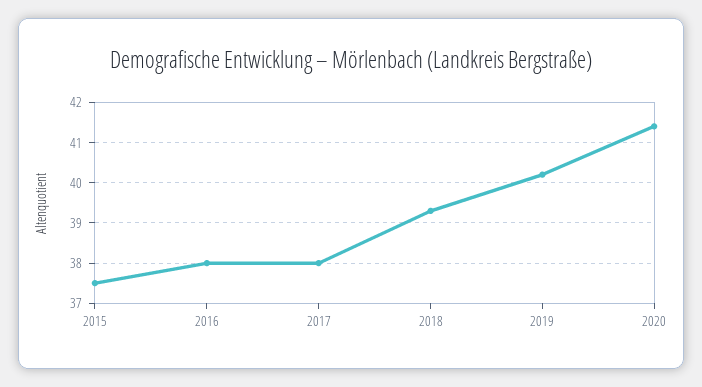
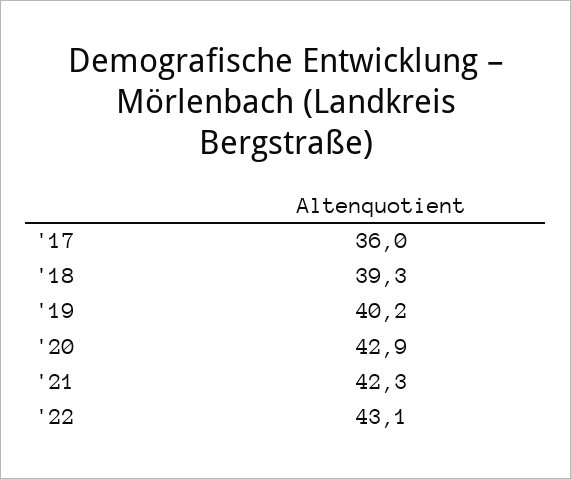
2015: 37.5 -> none
2016: 38 -> none
2017: 38 -> 36
2020: 41.5 -> 42.9
'21: none -> 42.3
'22: none -> 43.1

